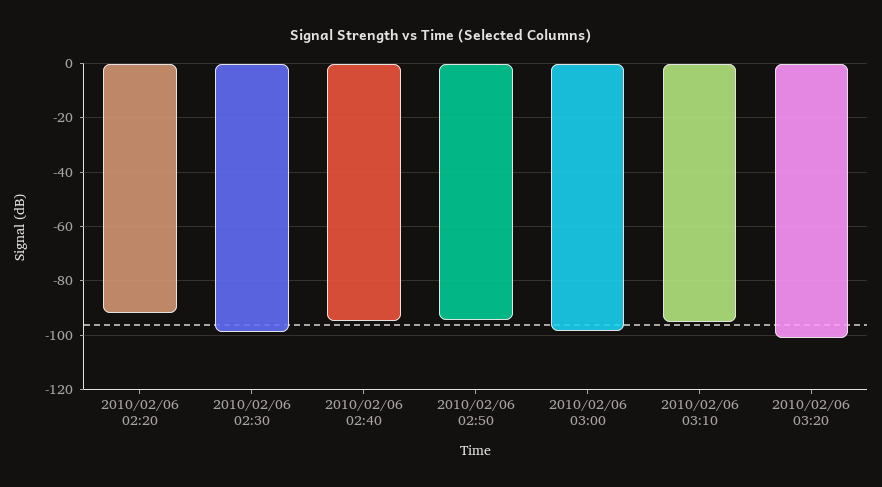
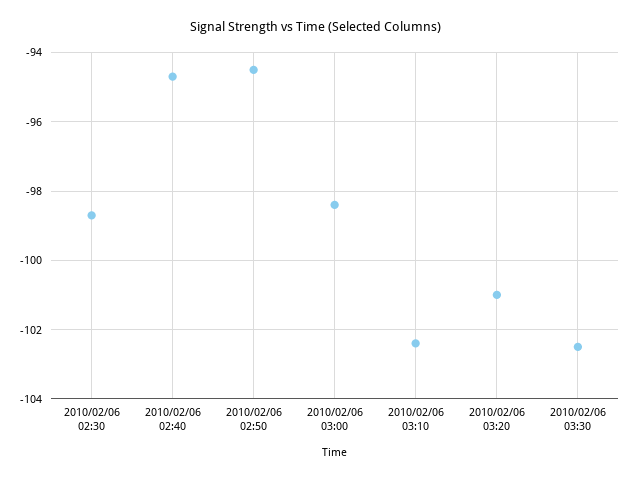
2010/02/06 02:20: -92.5 -> none
2010/02/06 03:10: -95 -> -102.5
2010/02/06 03:30: none -> -102.5

